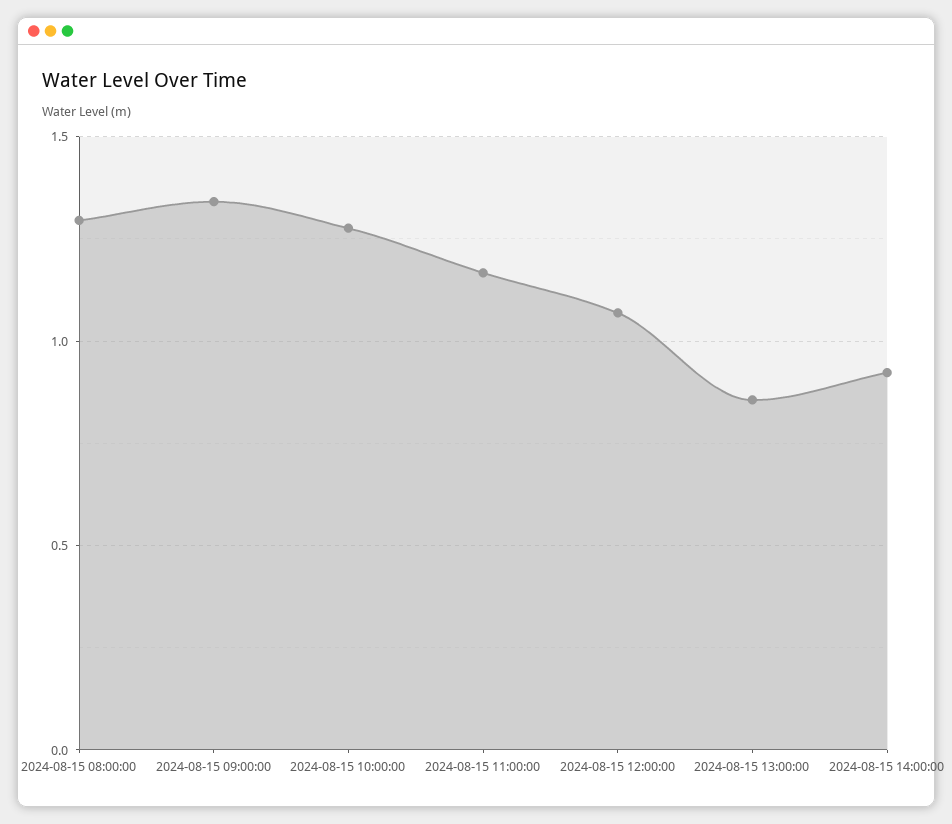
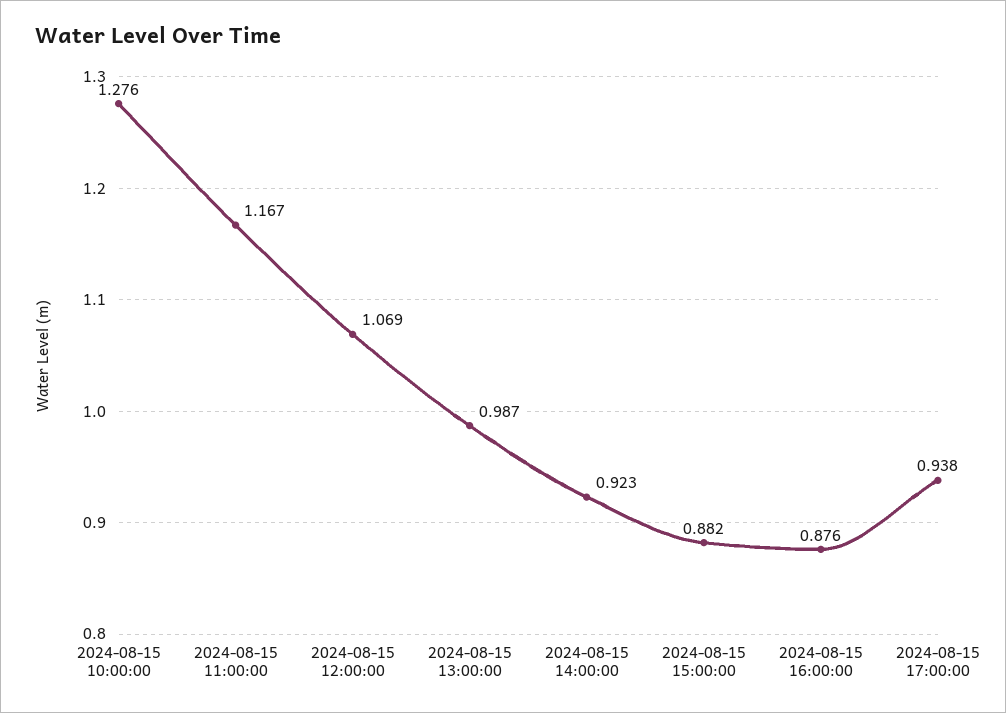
2024-08-15 08:00:00: 1.3 -> none
2024-08-15 09:00:00: 1.35 -> none
2024-08-15 13:00:00: 0.85 -> 0.987
2024-08-15 15:00:00: none -> 0.882
2024-08-15 16:00:00: none -> 0.876
2024-08-15 17:00:00: none -> 0.938

